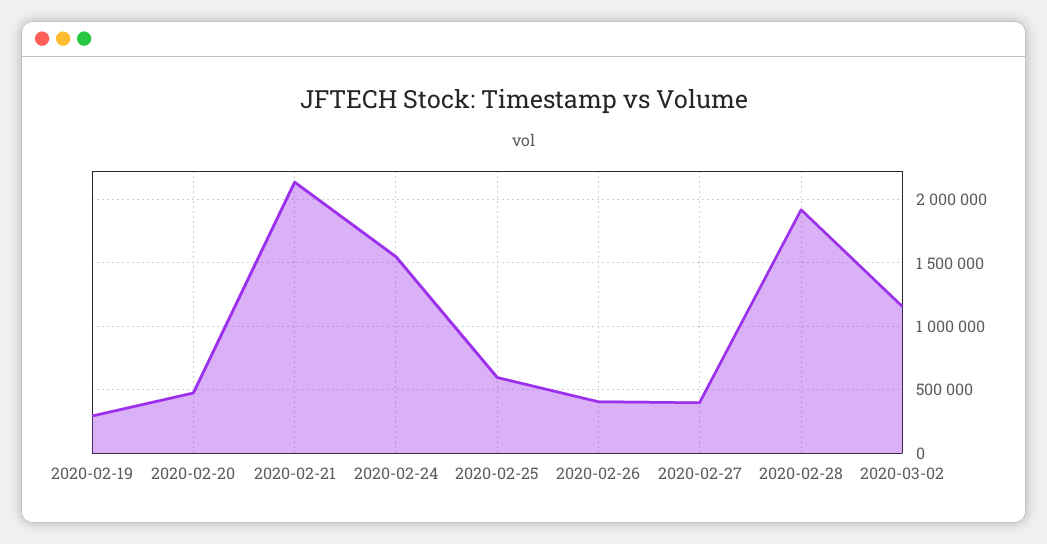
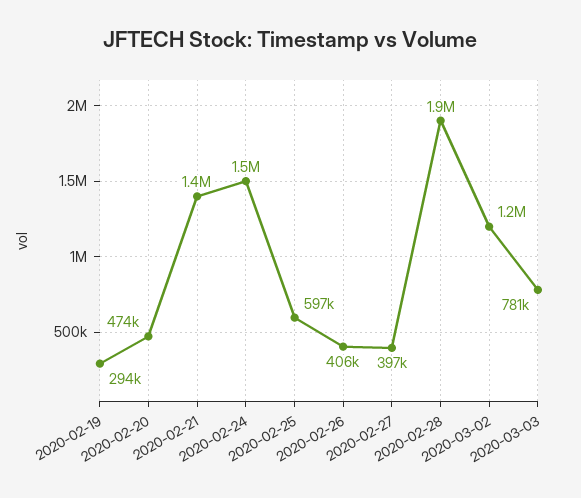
2020-02-21: 2150000 -> 1400000
2020-03-03: none -> 781000

